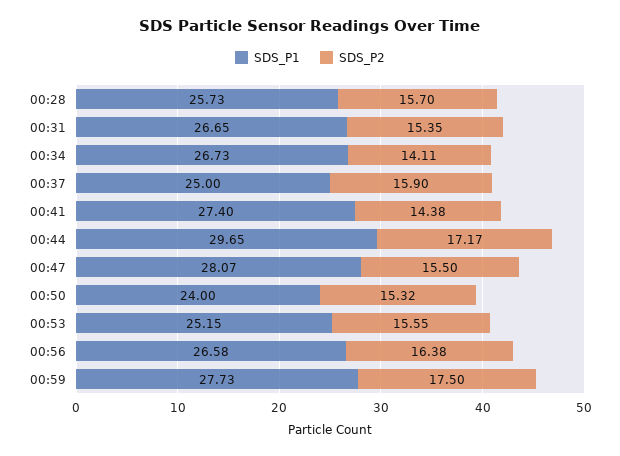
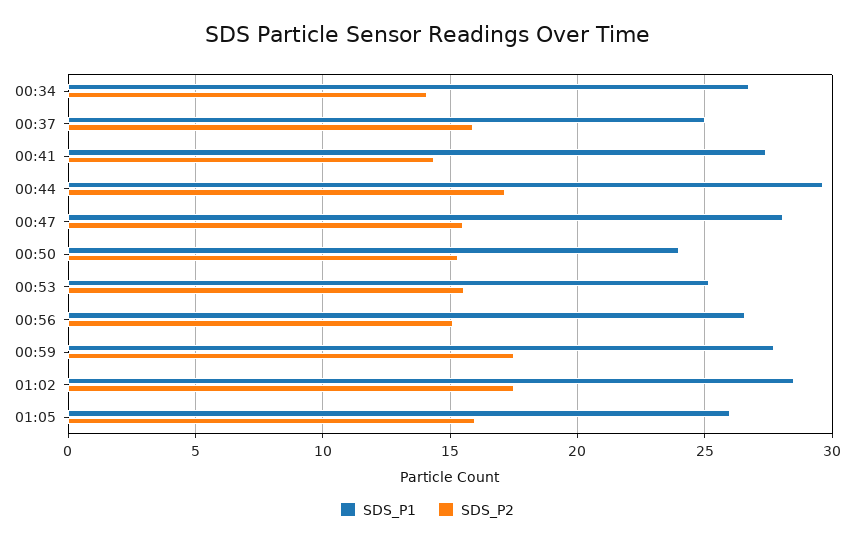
SDS_P1, 00:28: 25.73 -> none
SDS_P2, 00:28: 15.7 -> none
SDS_P1, 00:31: 26.65 -> none
SDS_P2, 00:31: 15.35 -> none
SDS_P2, 00:56: 16.38 -> 15
SDS_P1, 01:02: none -> 28.5
SDS_P2, 01:02: none -> 17.5
SDS_P1, 01:05: none -> 26
SDS_P2, 01:05: none -> 16

